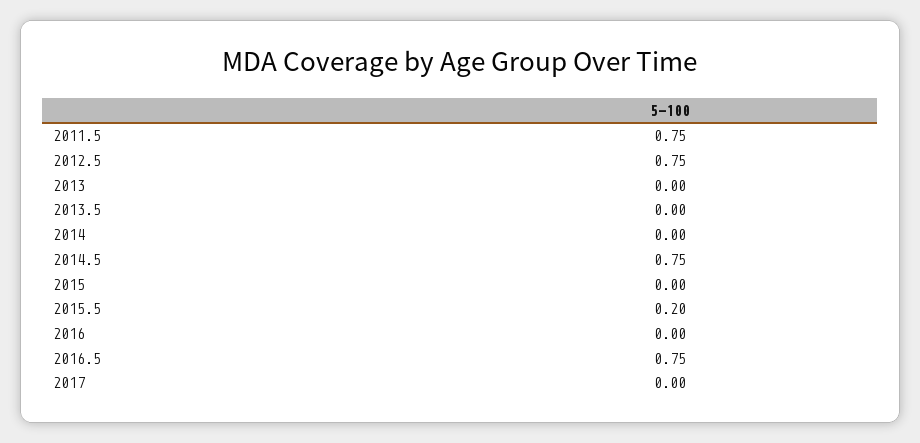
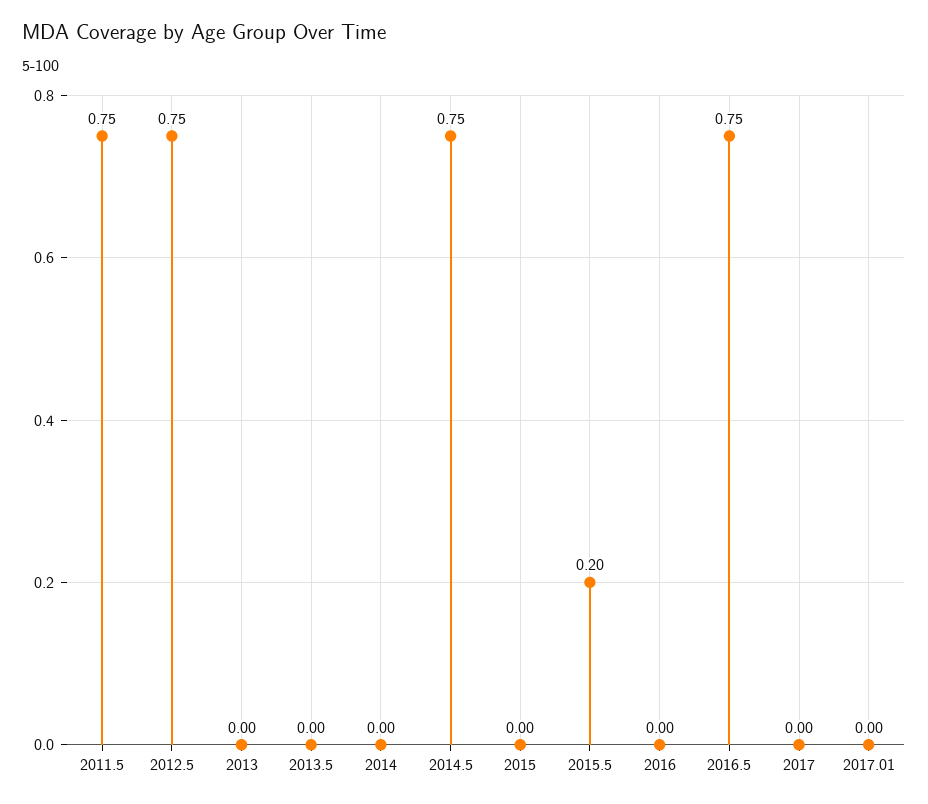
2017.01: none -> 0

